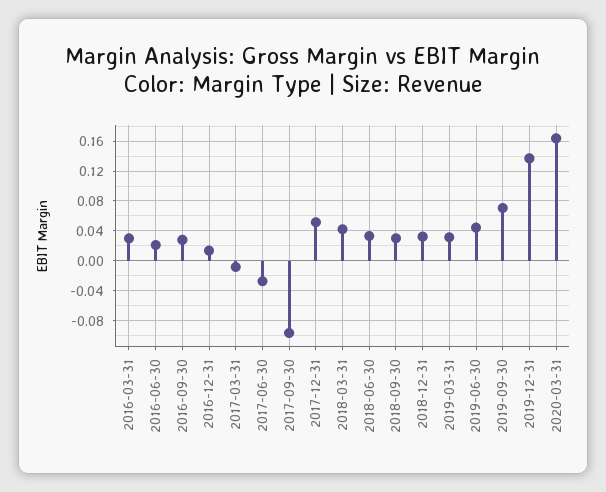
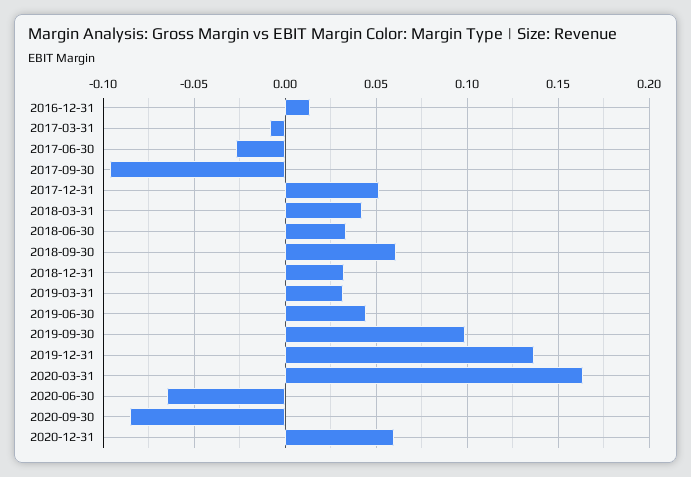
2016-03-31: 0.03 -> none
2016-06-30: 0.02 -> none
2016-09-30: 0.03 -> none
2018-09-30: 0.03 -> 0.06
2019-09-30: 0.07 -> 0.1
2020-06-30: none -> -0.065
2020-09-30: none -> -0.085
2020-12-31: none -> 0.06

